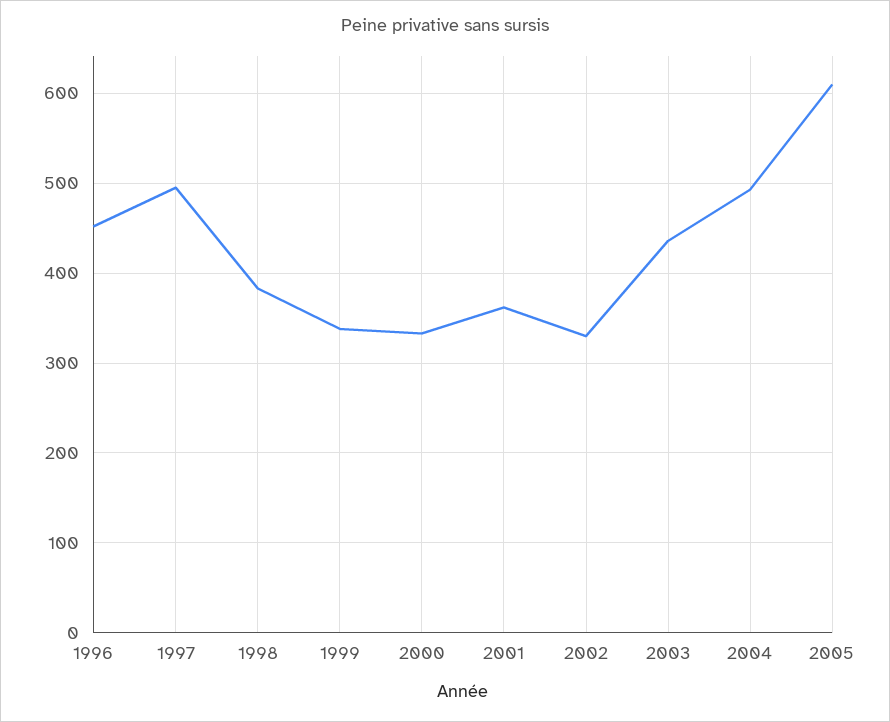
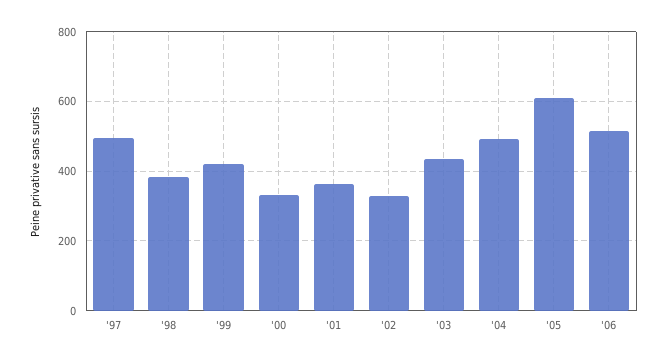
1996: 450 -> none
1999: 340 -> 420
'06: none -> 520

